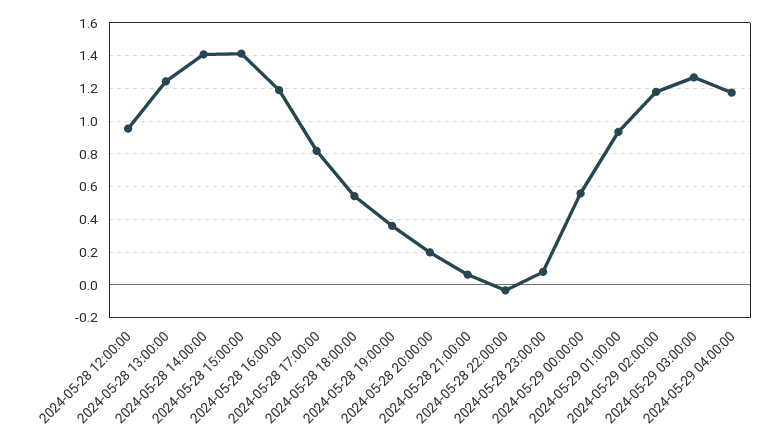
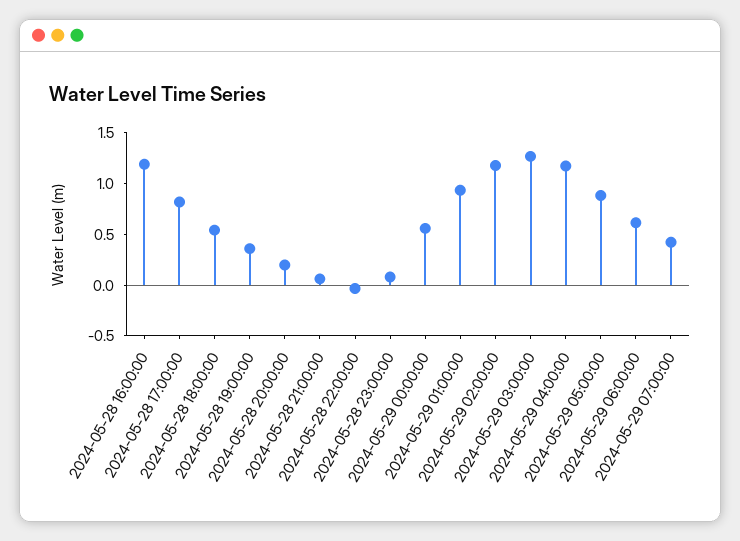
2024-05-28 12:00:00: 0.95 -> none
2024-05-28 13:00:00: 1.25 -> none
2024-05-28 14:00:00: 1.4 -> none
2024-05-28 15:00:00: 1.4 -> none
2024-05-29 05:00:00: none -> 0.9
2024-05-29 06:00:00: none -> 0.6
2024-05-29 07:00:00: none -> 0.4

